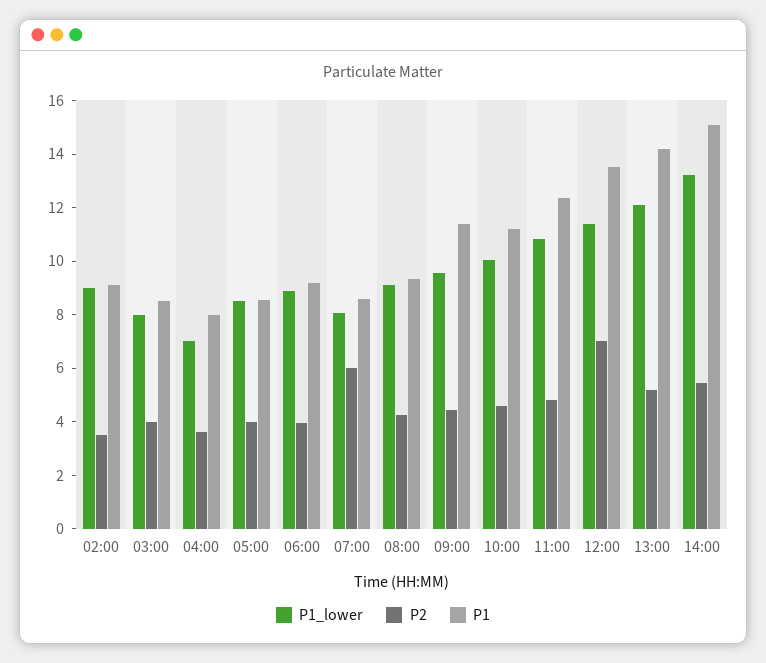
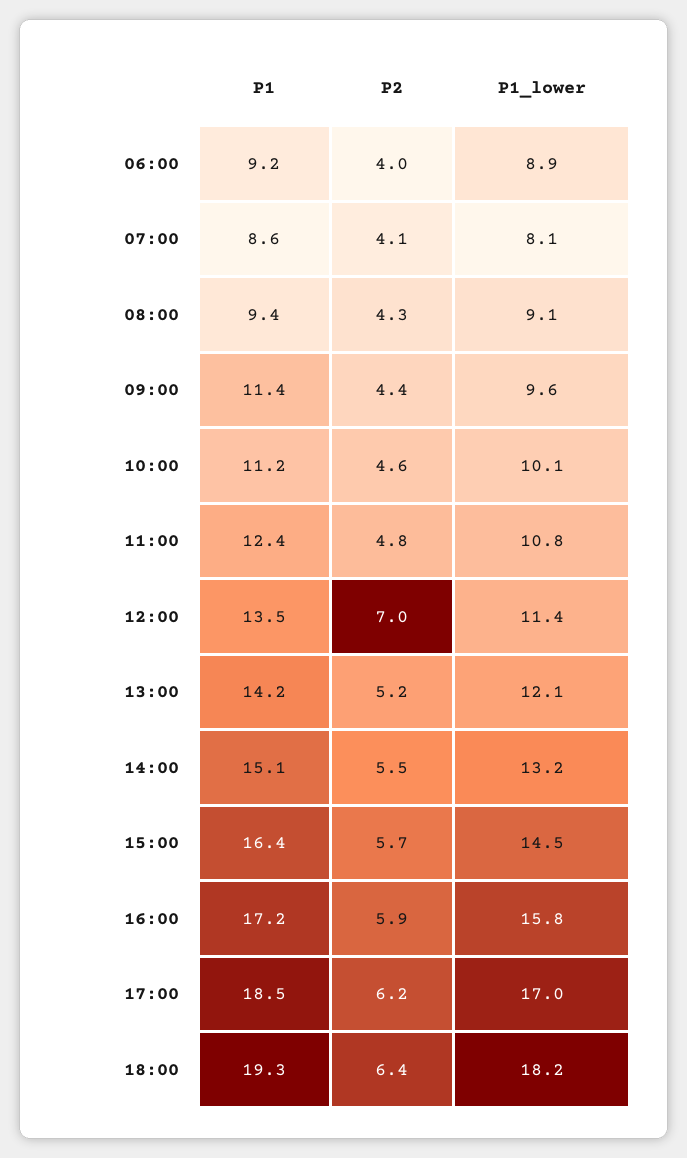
P1_lower, 02:00: 9 -> none
P2, 02:00: 3.5 -> none
P1, 02:00: 9 -> none
P1_lower, 03:00: 8 -> none
P2, 03:00: 4 -> none
P1, 03:00: 8.5 -> none
P1_lower, 04:00: 7 -> none
P2, 04:00: 3.5 -> none
P1, 04:00: 8 -> none
P1_lower, 05:00: 8.5 -> none
P2, 05:00: 4 -> none
P1, 05:00: 8.5 -> none
P2, 07:00: 6 -> 4.1
P1, 15:00: none -> 16.4
P2, 15:00: none -> 5.7
P1_lower, 15:00: none -> 14.5
P1, 16:00: none -> 17.2
P2, 16:00: none -> 5.9
P1_lower, 16:00: none -> 15.8
P1, 17:00: none -> 18.5
P2, 17:00: none -> 6.2
P1_lower, 17:00: none -> 17
P1, 18:00: none -> 19.3
P2, 18:00: none -> 6.4
P1_lower, 18:00: none -> 18.2

